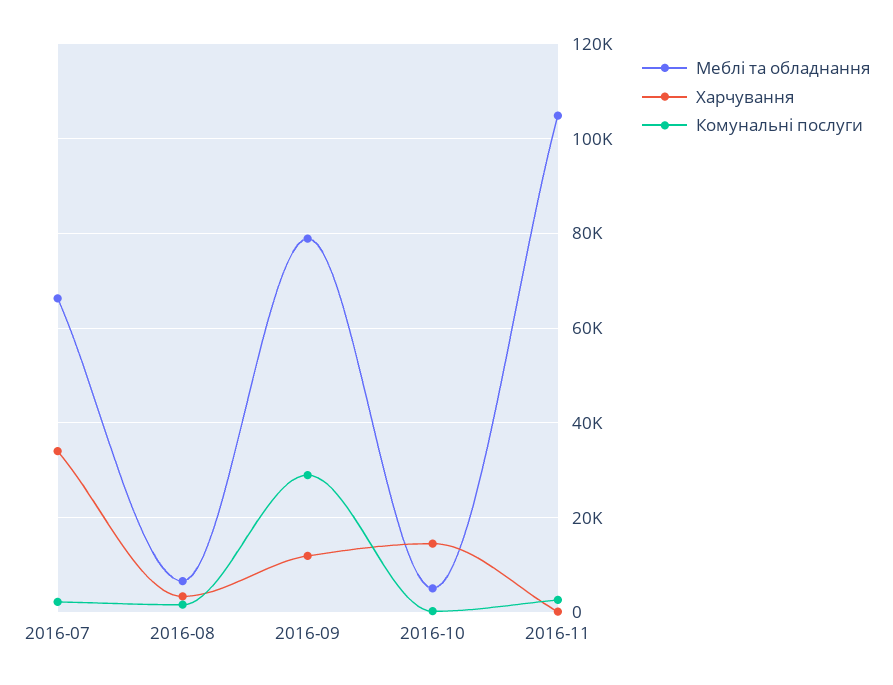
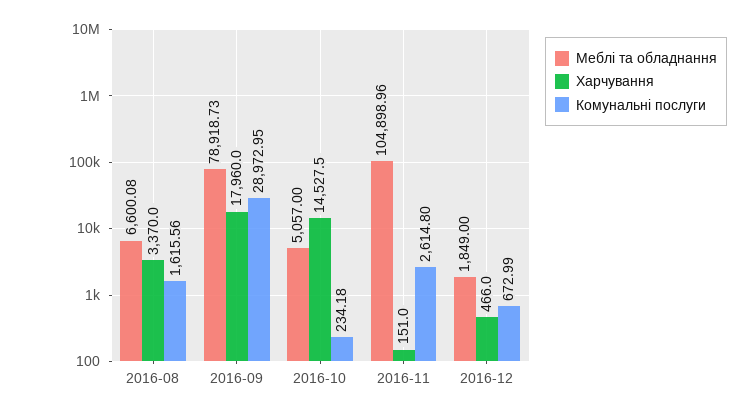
Меблі та обладнання, 2016-07: 66000 -> none
Харчування, 2016-07: 34000 -> none
Комунальні послуги, 2016-07: 2000 -> none
Харчування, 2016-09: 12000 -> 17960
Меблі та обладнання, 2016-12: none -> 1849
Харчування, 2016-12: none -> 466
Комунальні послуги, 2016-12: none -> 672.99

